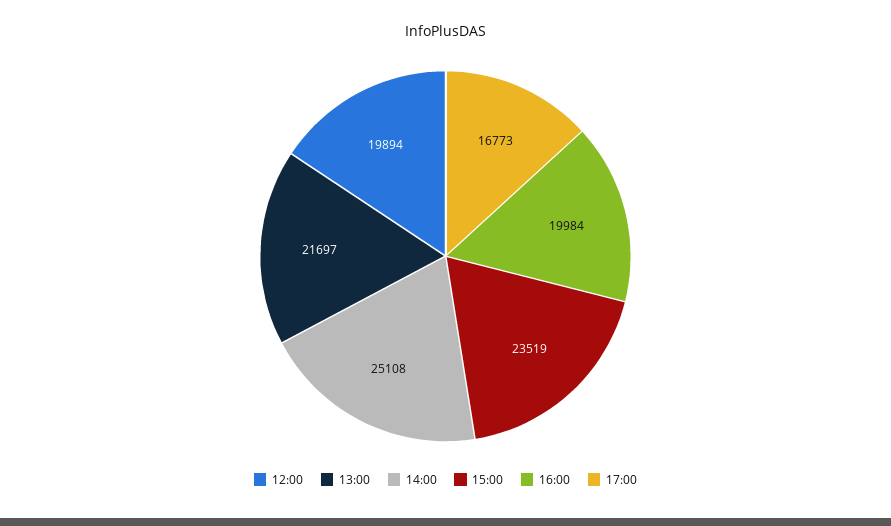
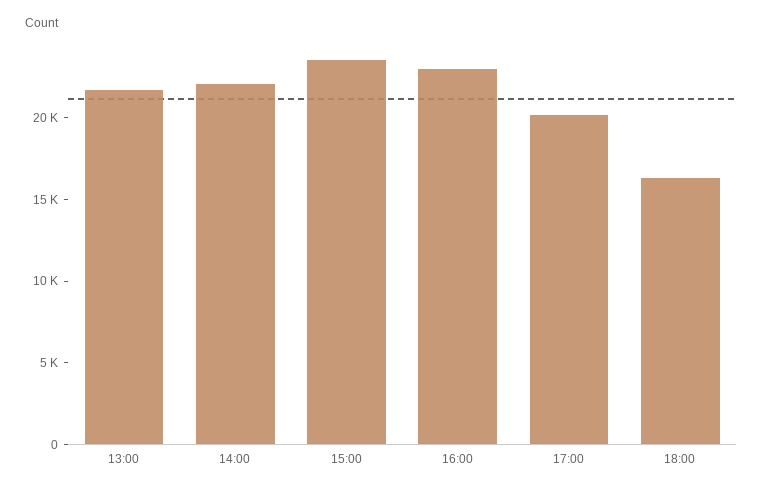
12:00: 19894 -> none
14:00: 25108 -> 22000
16:00: 19984 -> 23000
17:00: 16773 -> 20000
18:00: none -> 16000

